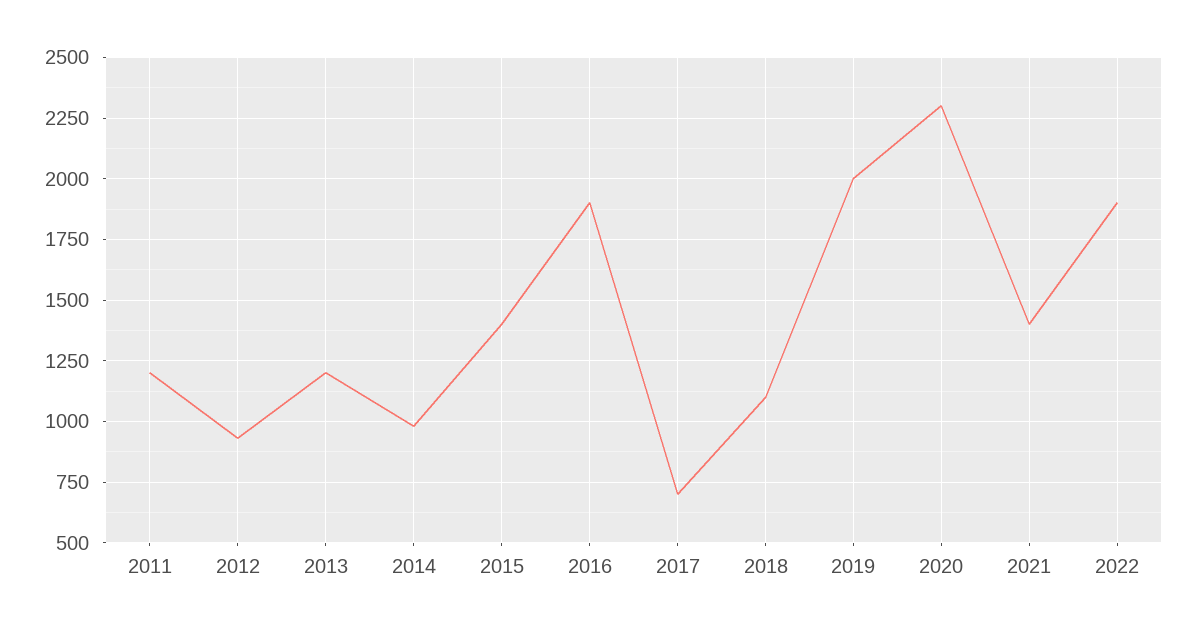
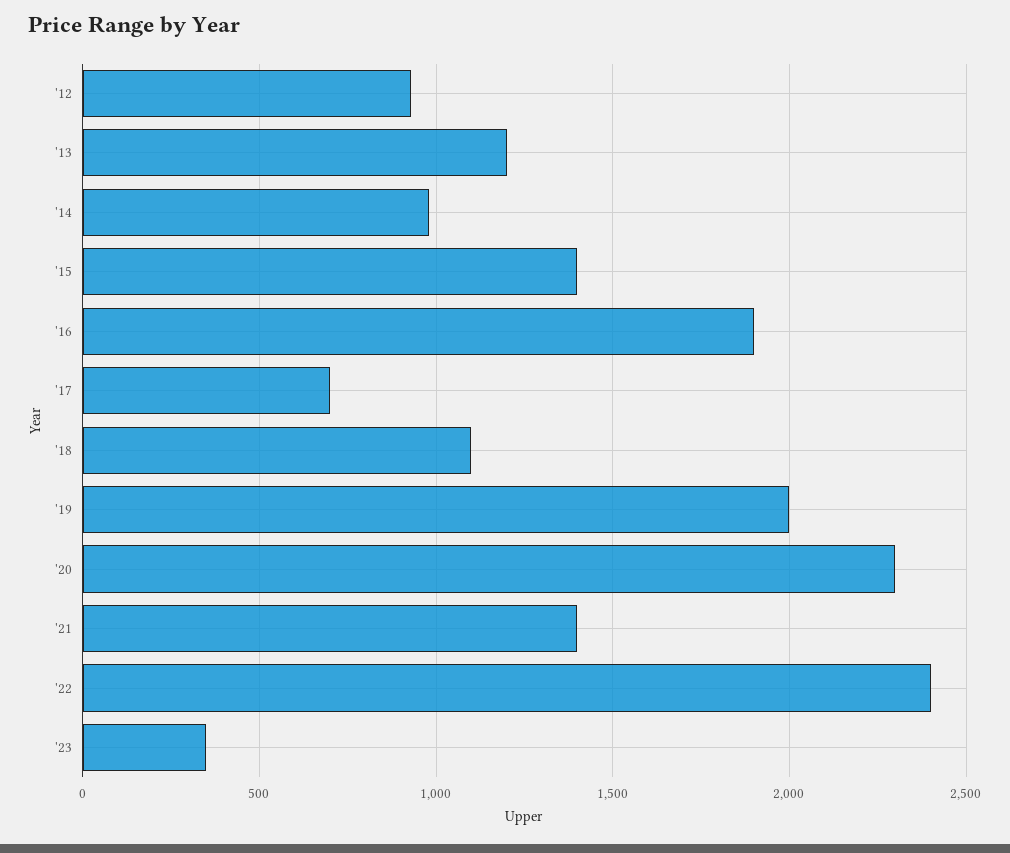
2011: 1200 -> none
2022: 1900 -> 2400
'23: none -> 350

